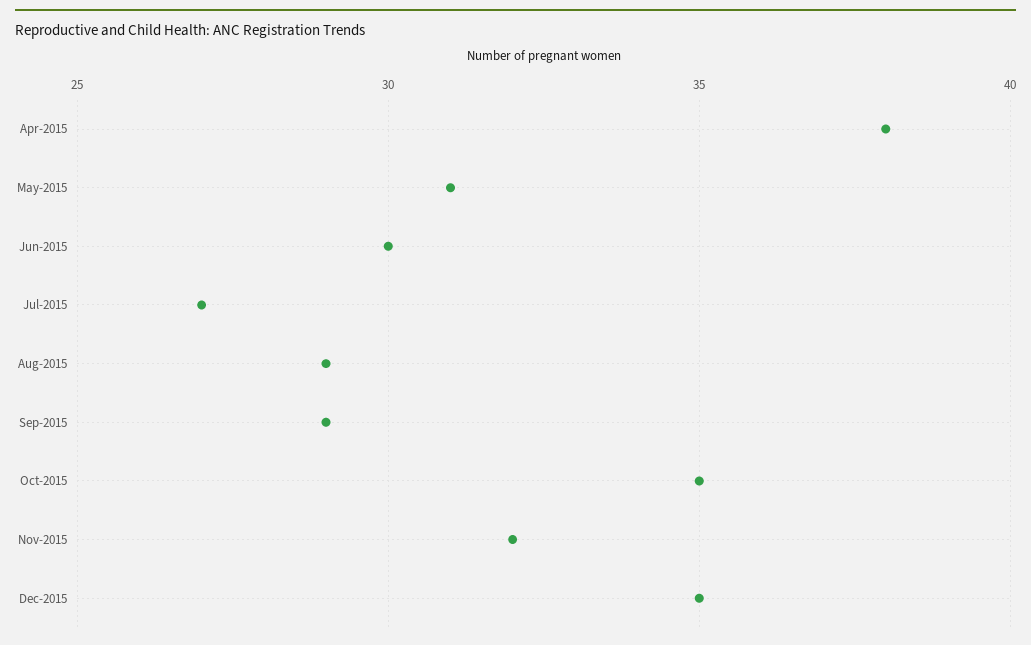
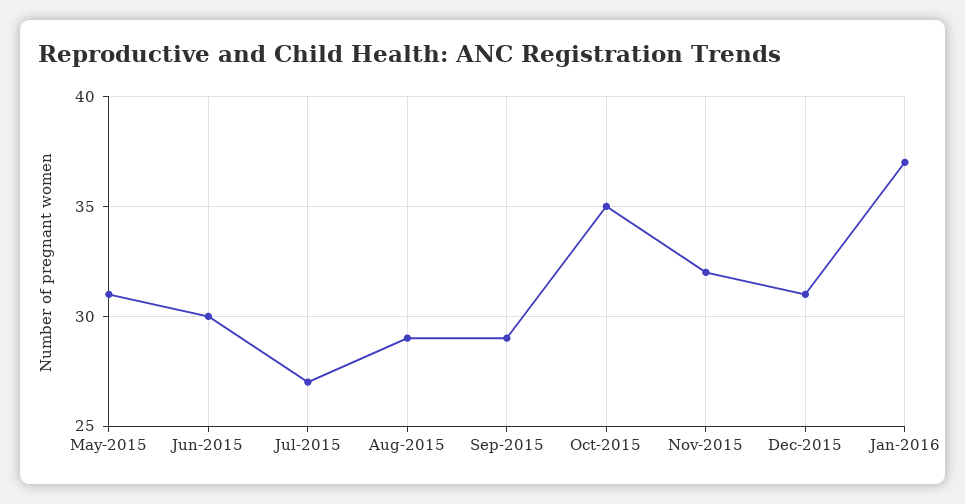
Apr-2015: 38 -> none
Dec-2015: 35 -> 31
Jan-2016: none -> 37

